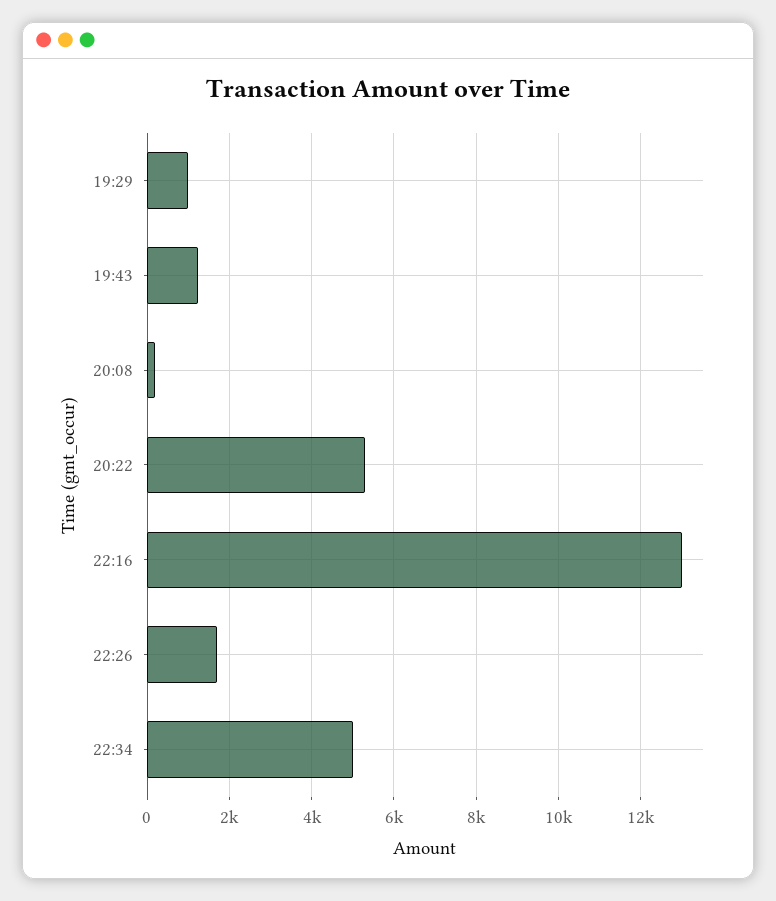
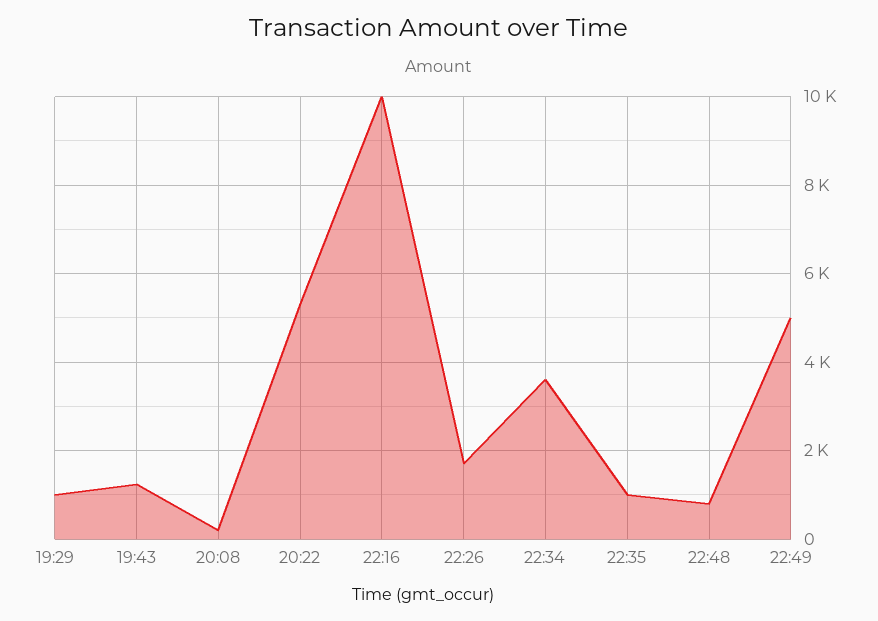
22:16: 13000 -> 10000
22:34: 5000 -> 3600
22:35: none -> 1000
22:48: none -> 800
22:49: none -> 5000

